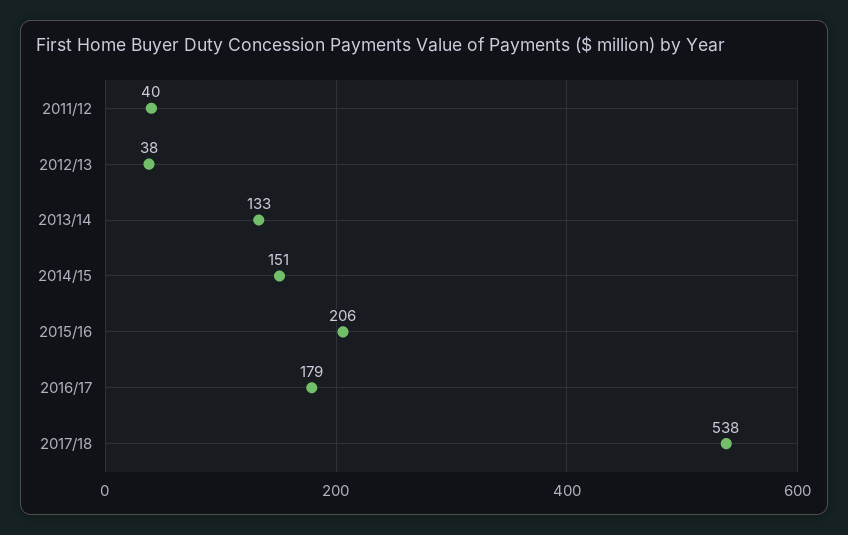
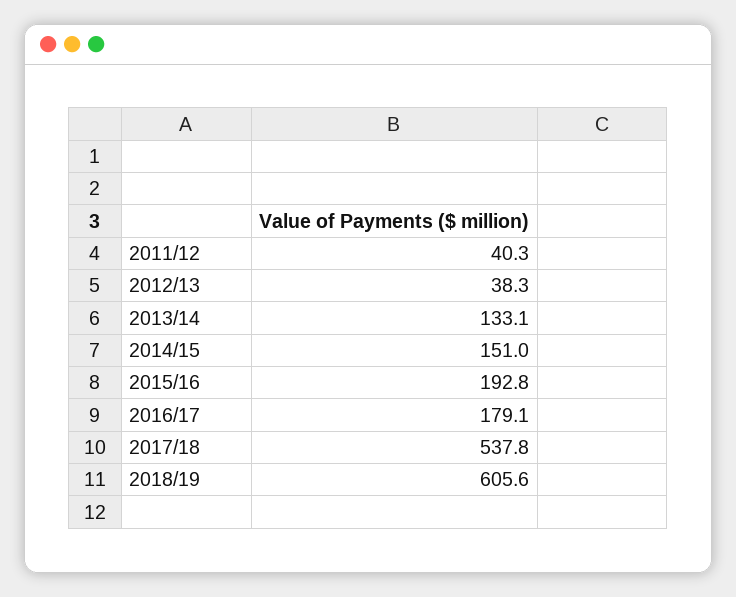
2015/16: 206 -> 192.8
2018/19: none -> 605.6

